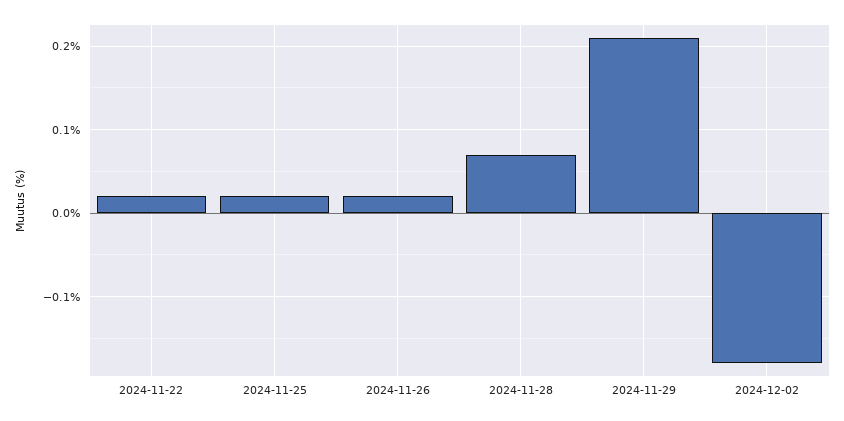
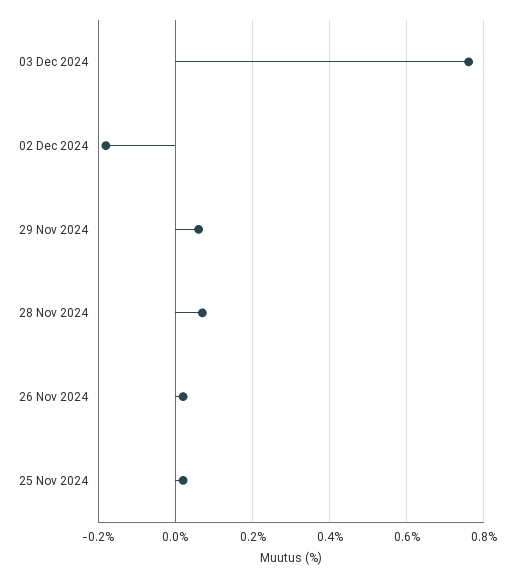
2024-11-22: 0.02 -> none
2024-11-29: 0.21 -> 0.05
03 Dec 2024: none -> 0.75

